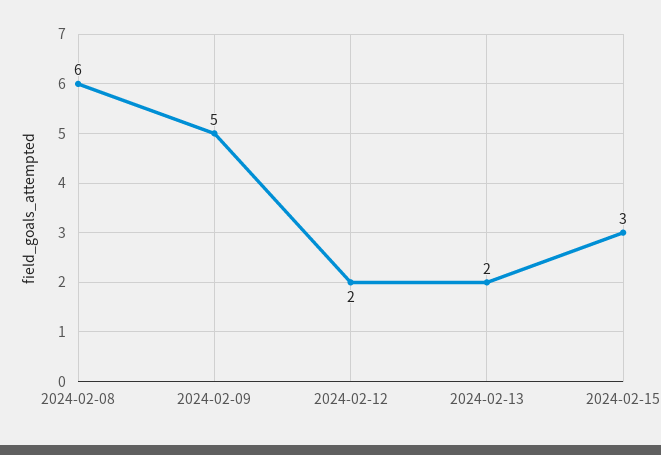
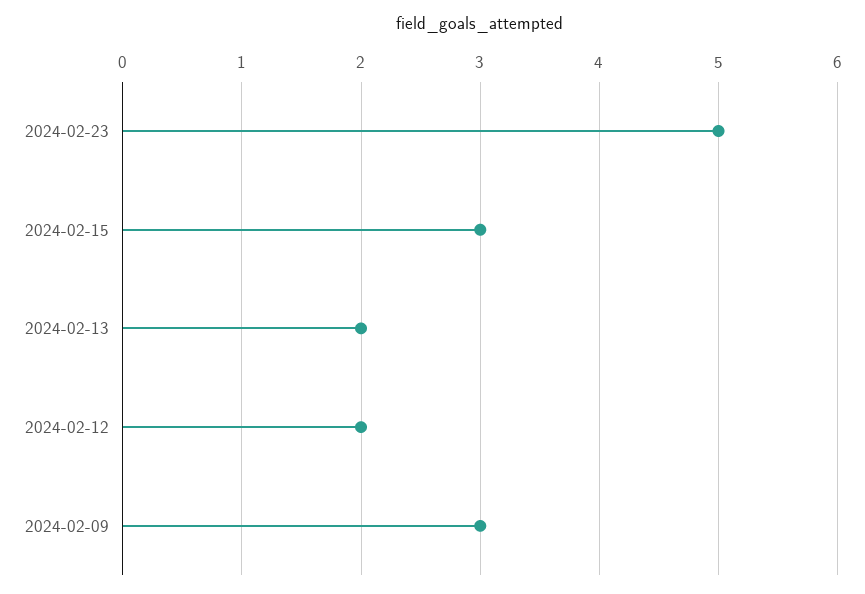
2024-02-08: 6 -> none
2024-02-09: 5 -> 3
2024-02-23: none -> 5

